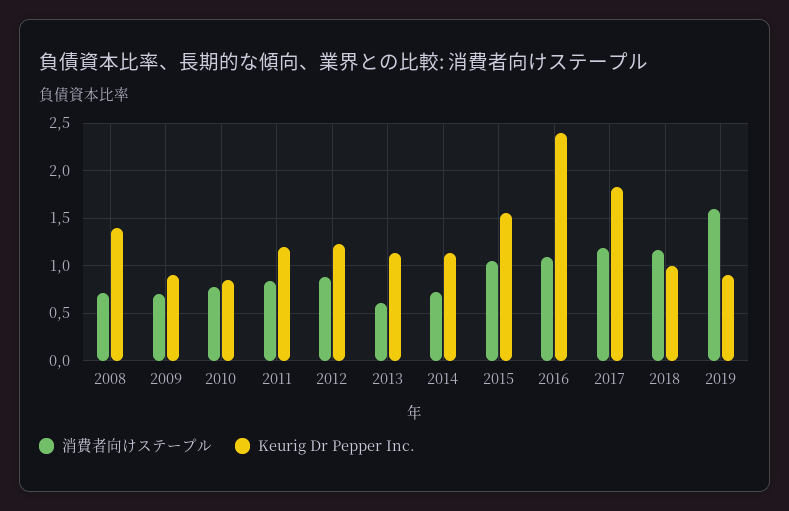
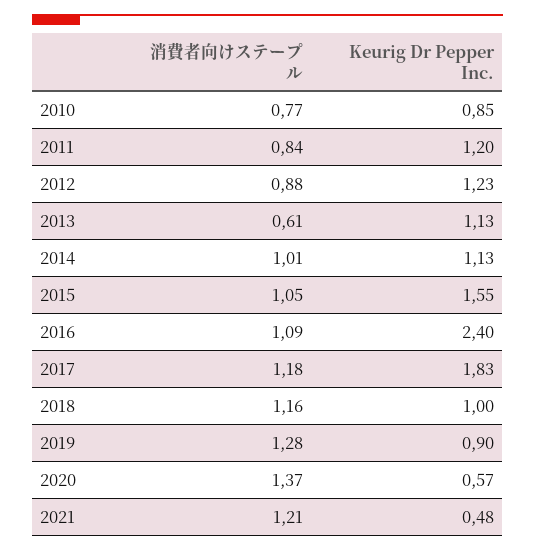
消費者向けステープル, 2008: 0.7 -> none
Keurig Dr Pepper Inc., 2008: 1.4 -> none
消費者向けステープル, 2009: 0.7 -> none
Keurig Dr Pepper Inc., 2009: 0.9 -> none
消費者向けステープル, 2014: 0.7 -> 1.01
消費者向けステープル, 2019: 1.6 -> 1.28
消費者向けステープル, 2020: none -> 1.37
Keurig Dr Pepper Inc., 2020: none -> 0.57
消費者向けステープル, 2021: none -> 1.21
Keurig Dr Pepper Inc., 2021: none -> 0.48

